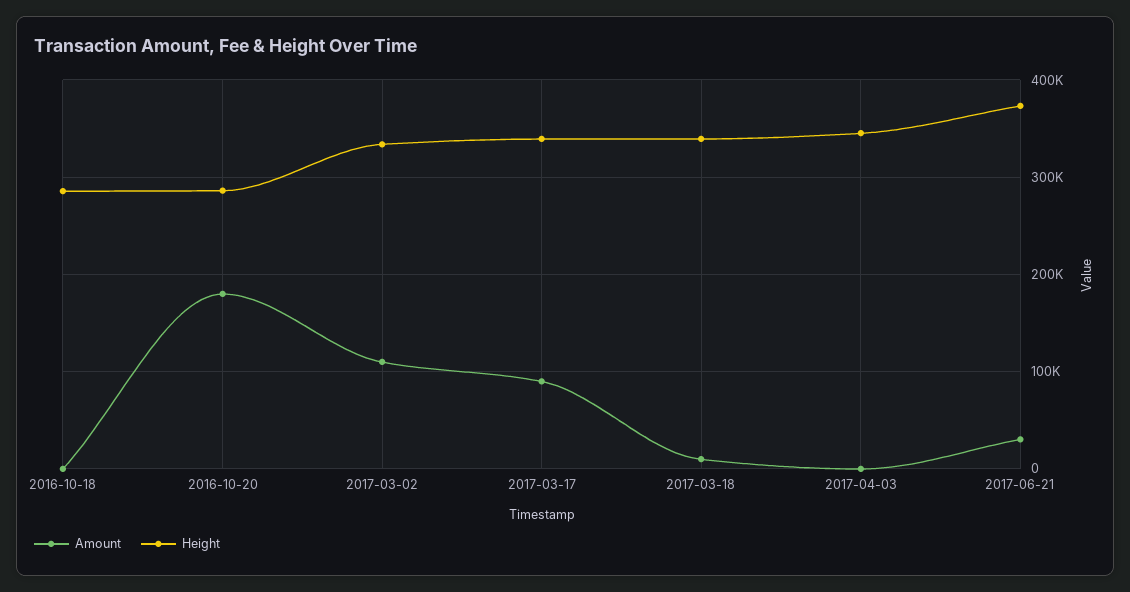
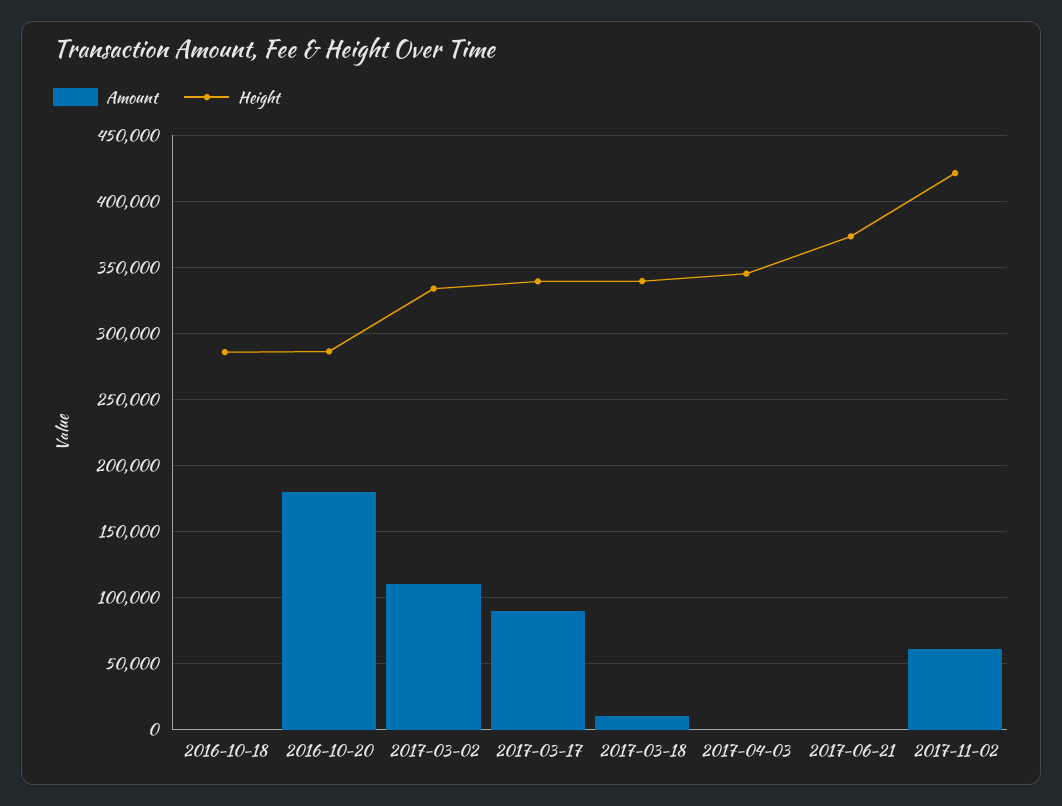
Amount, 2017-06-21: 30000 -> 0
Amount, 2017-11-02: none -> 60000
Height, 2017-11-02: none -> 420000

